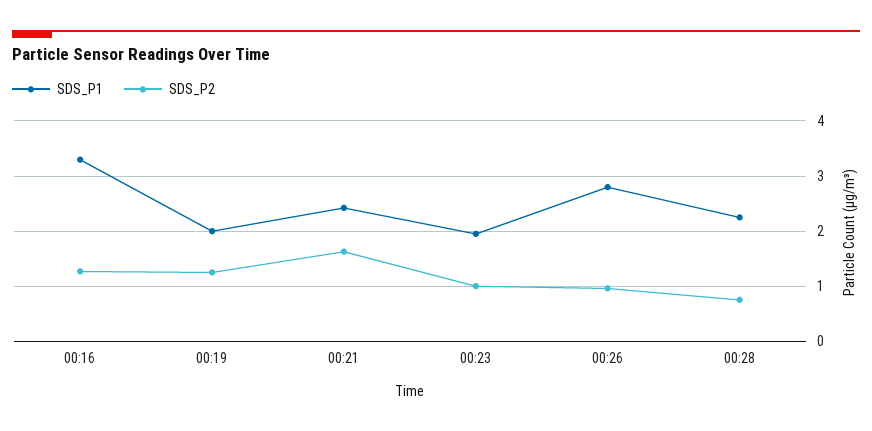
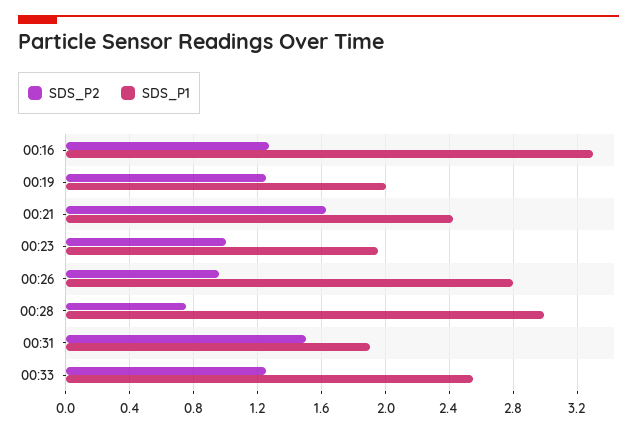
SDS_P1, 00:28: 2.2 -> 3
SDS_P2, 00:31: none -> 1.5
SDS_P1, 00:31: none -> 1.9
SDS_P2, 00:33: none -> 1.25
SDS_P1, 00:33: none -> 2.55

